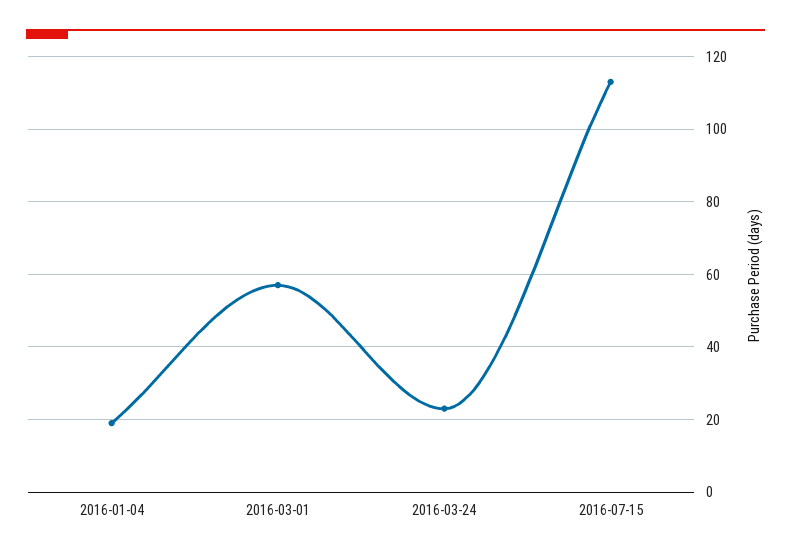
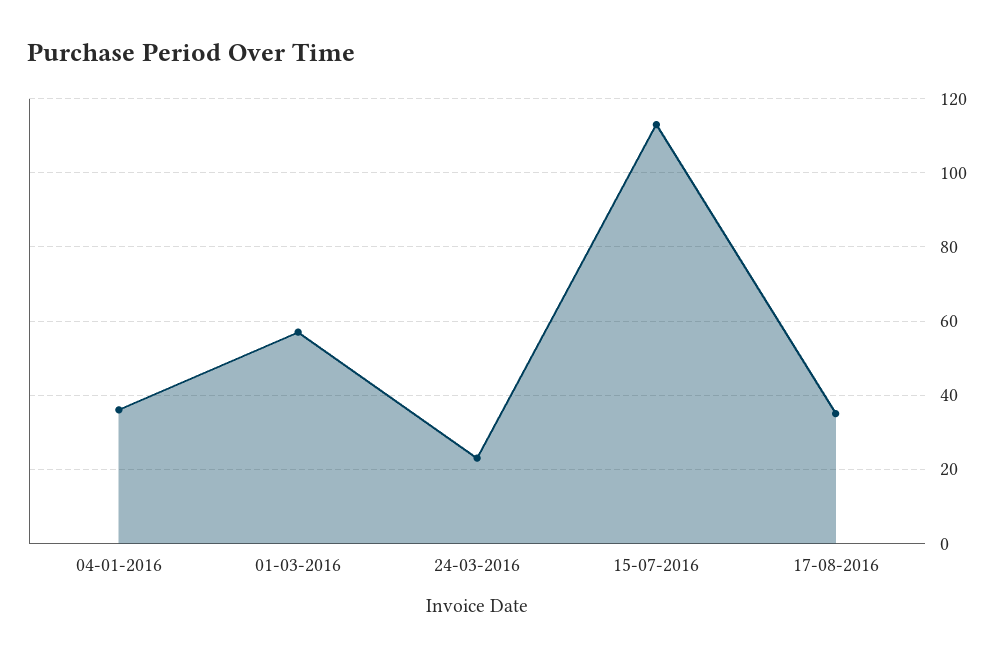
2016-01-04: 20 -> 35
17-08-2016: none -> 35

